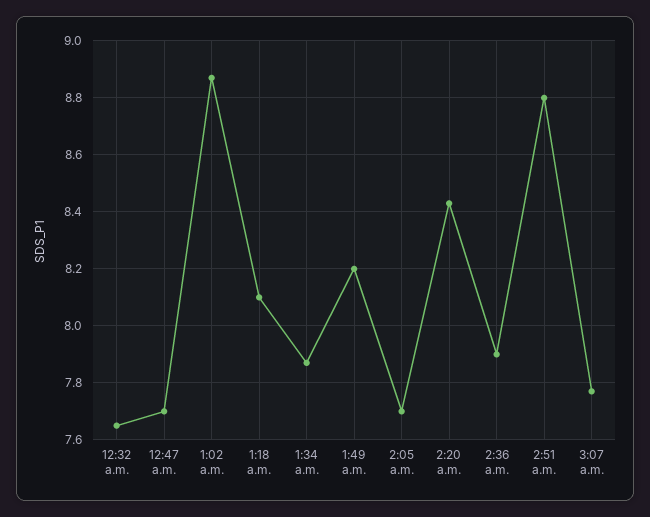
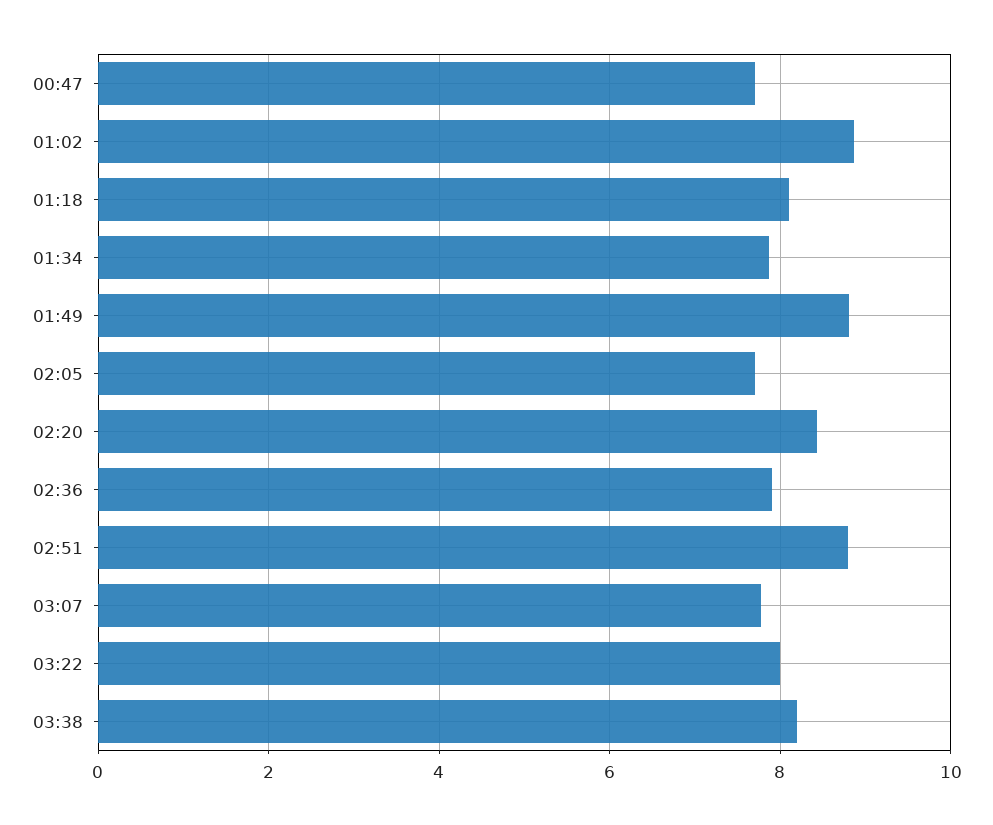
12:32 a.m.: 7.65 -> none
1:49 a.m.: 8.2 -> 8.8
03:22: none -> 8
03:38: none -> 8.2

